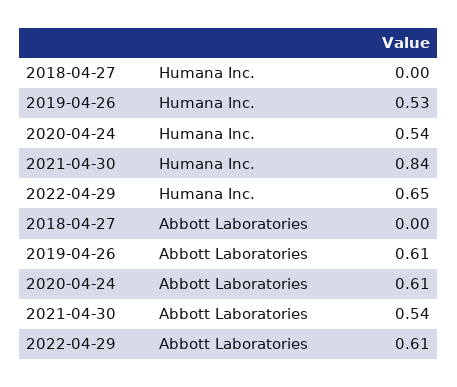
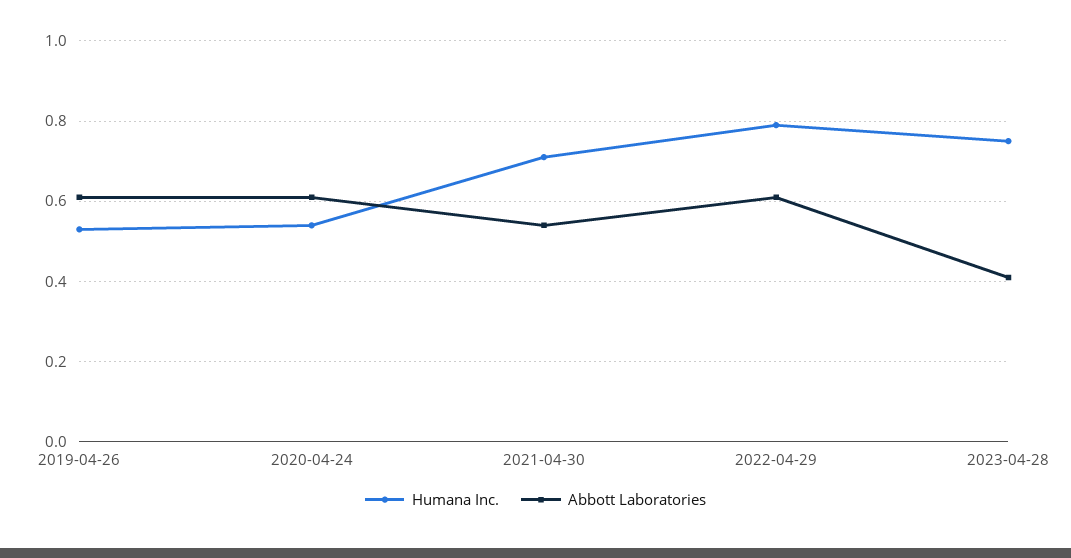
Humana Inc., 2018-04-27: 0 -> none
Humana Inc., 2021-04-30: 0.84 -> 0.7
Humana Inc., 2022-04-29: 0.65 -> 0.8
Abbott Laboratories, 2018-04-27: 0 -> none
Humana Inc., 2023-04-28: none -> 0.75
Abbott Laboratories, 2023-04-28: none -> 0.4

